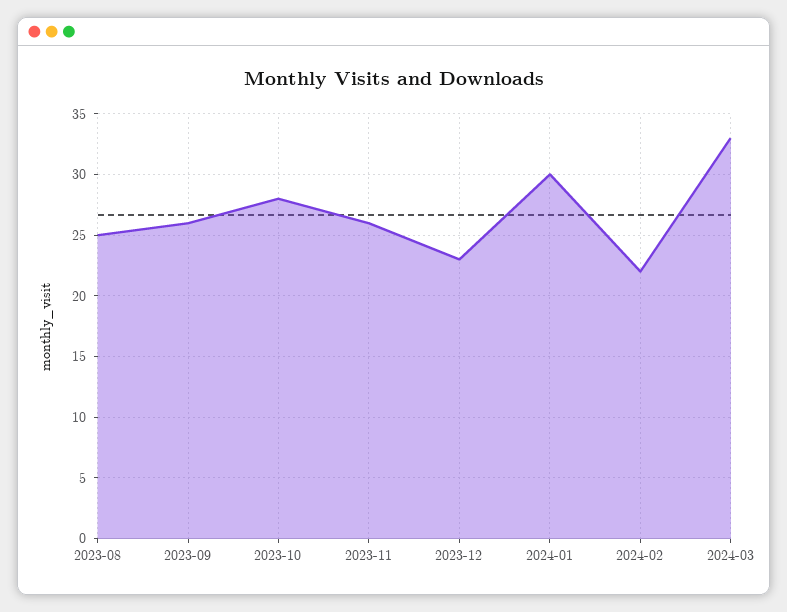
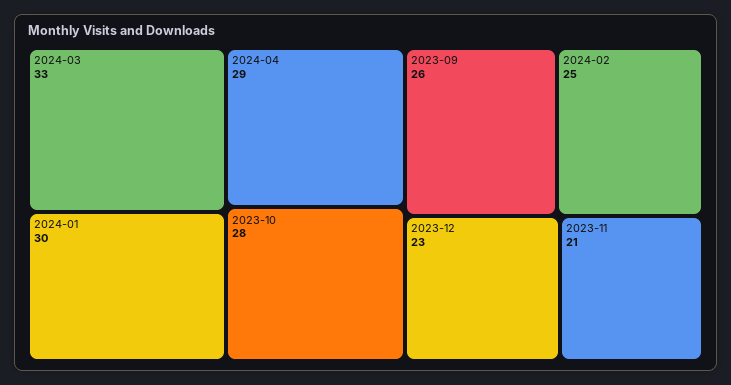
2023-08: 25 -> none
2023-11: 26 -> 21
2024-02: 22 -> 25
2024-04: none -> 29

